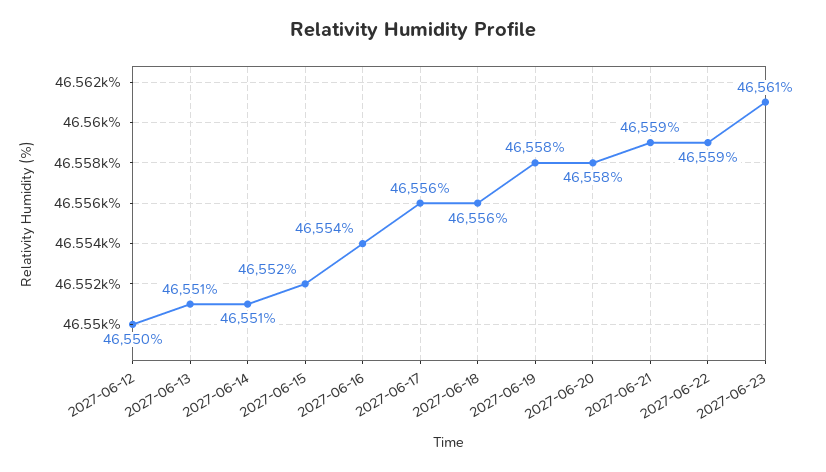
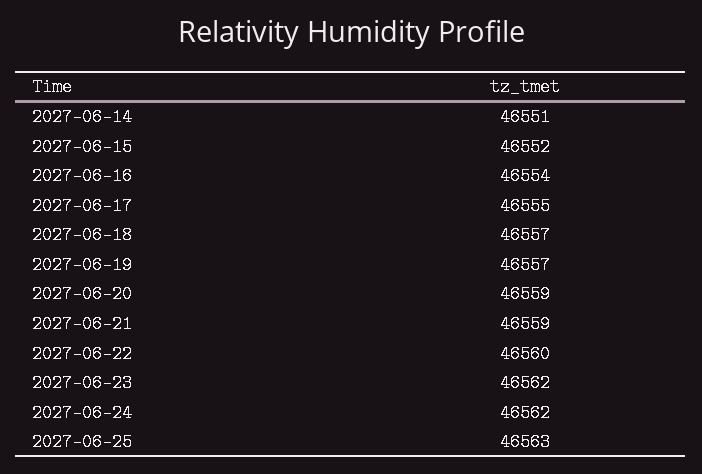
2027-06-12: 46550 -> none
2027-06-13: 46551 -> none
2027-06-17: 46556 -> 46555
2027-06-18: 46556 -> 46557
2027-06-19: 46558 -> 46557
2027-06-20: 46558 -> 46559
2027-06-22: 46559 -> 46560
2027-06-23: 46561 -> 46562
2027-06-24: none -> 46562
2027-06-25: none -> 46563

